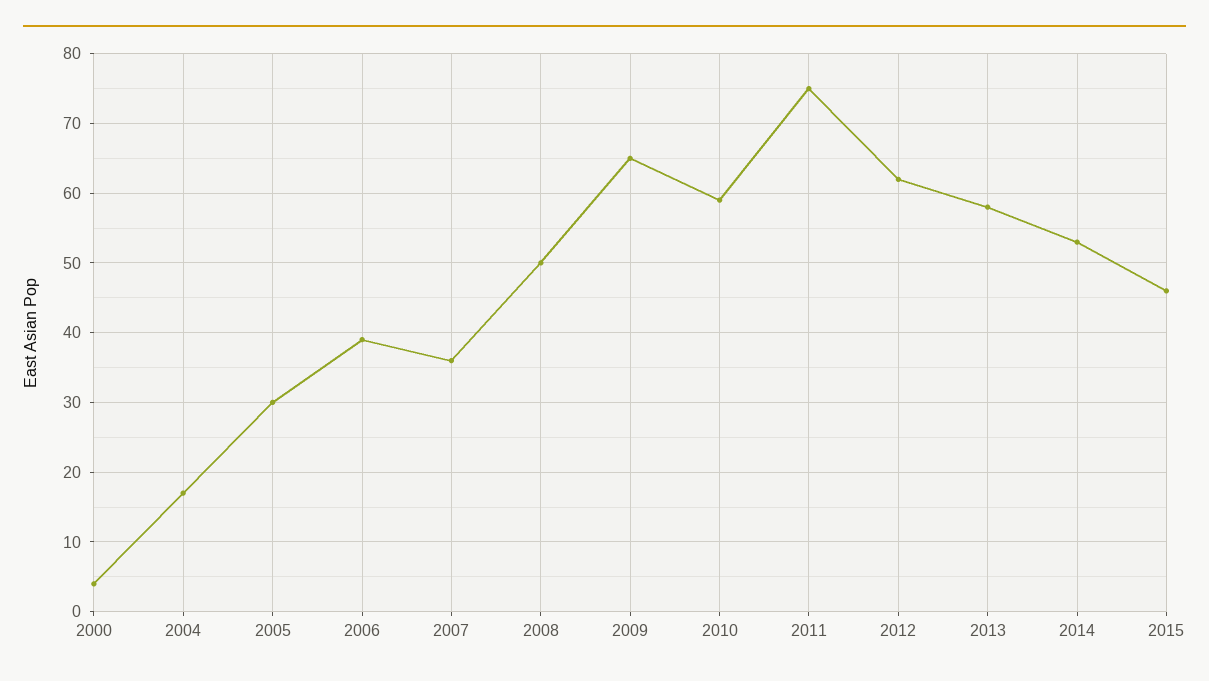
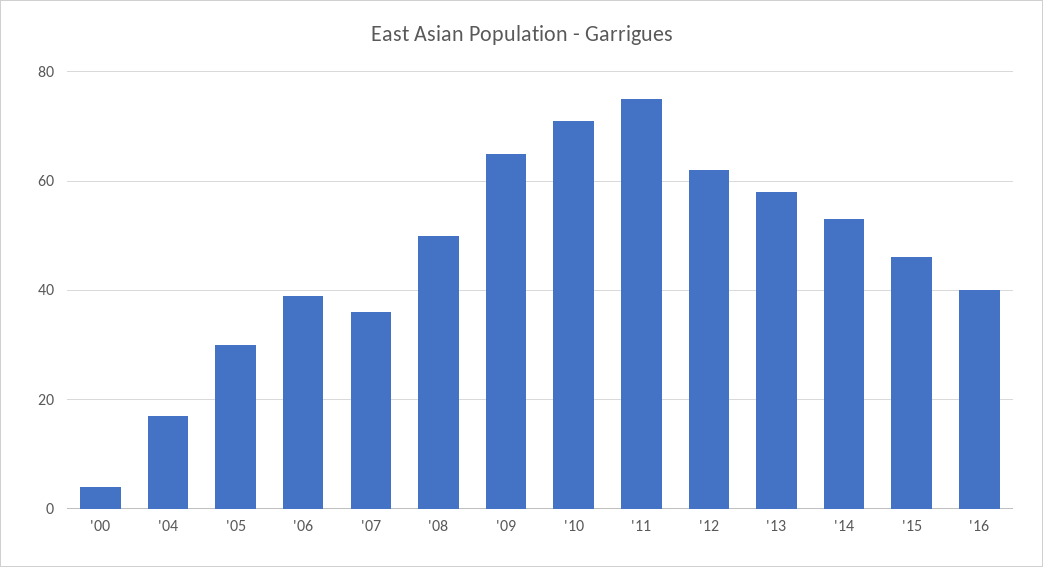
2010: 59 -> 70
'16: none -> 40

